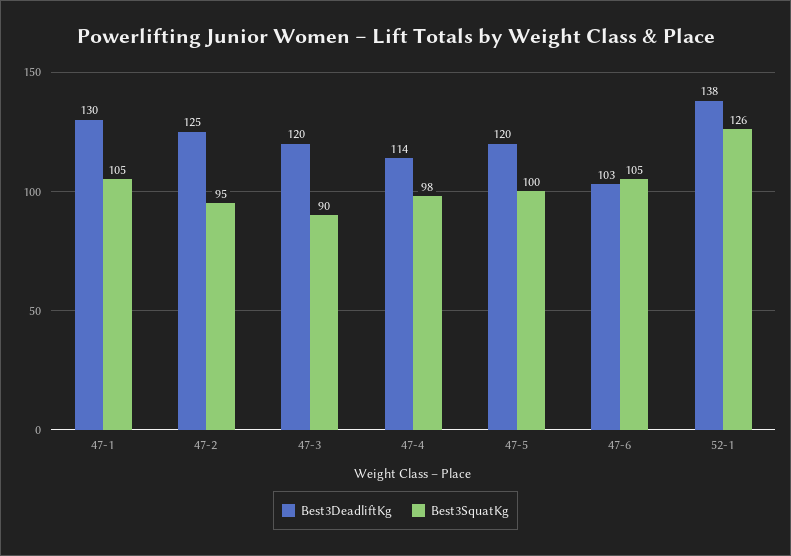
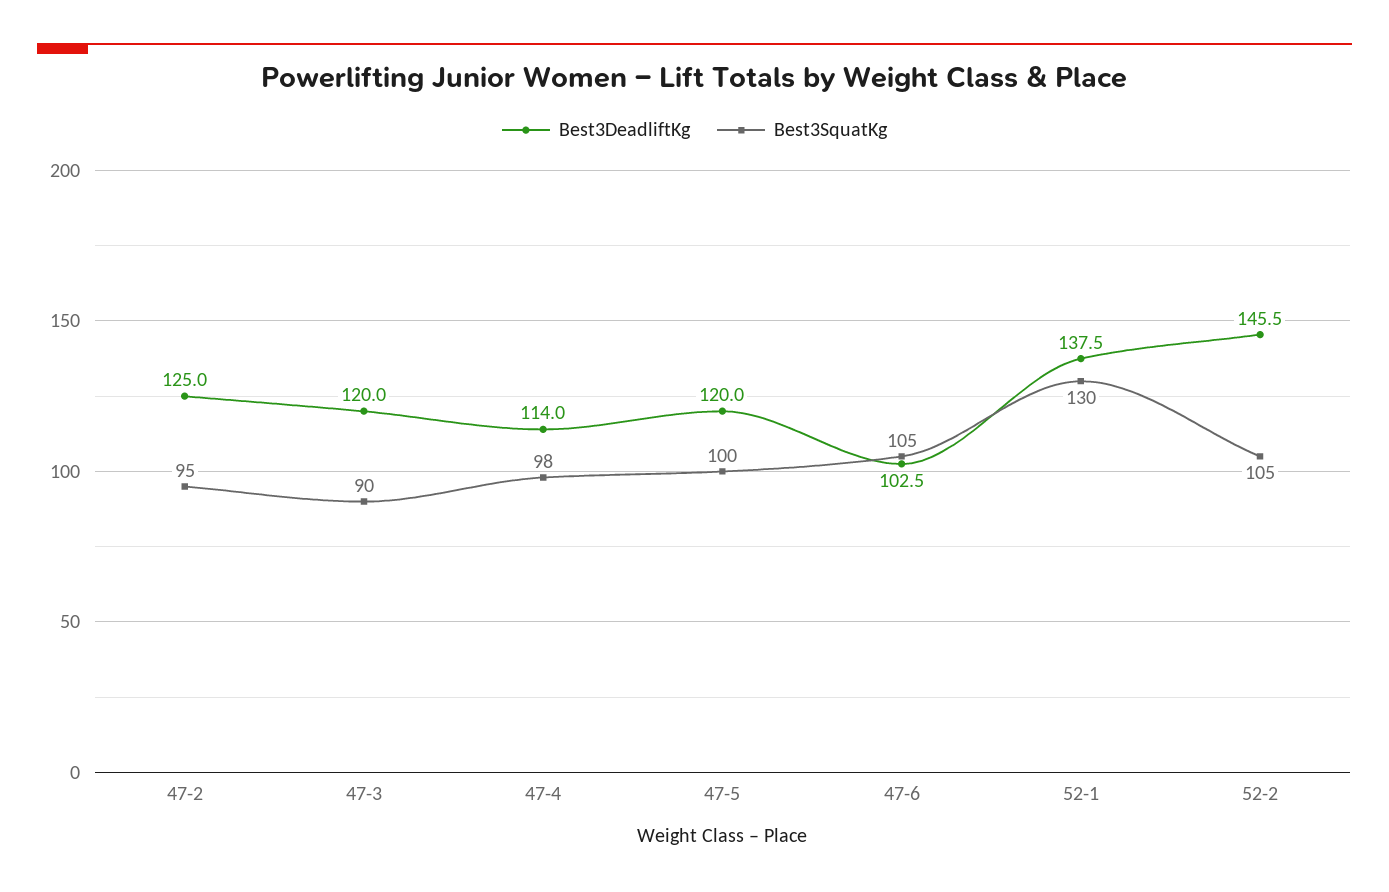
Best3DeadliftKg, 47-1: 130 -> none
Best3SquatKg, 47-1: 105 -> none
Best3SquatKg, 52-1: 126 -> 130
Best3DeadliftKg, 52-2: none -> 145.5
Best3SquatKg, 52-2: none -> 105

